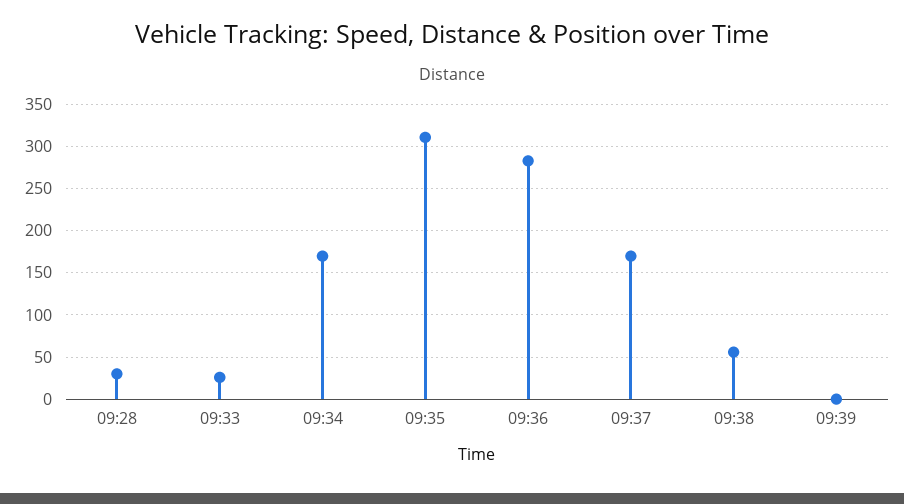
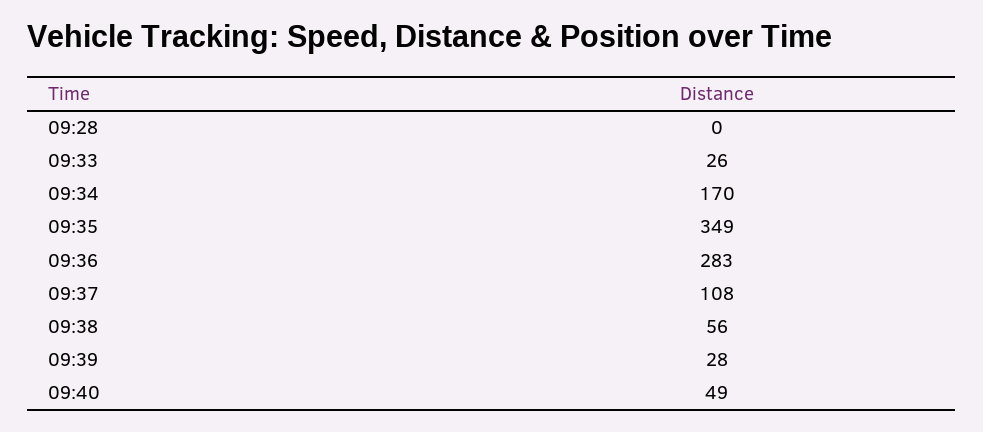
09:28: 30 -> 0
09:35: 310 -> 349
09:37: 170 -> 108
09:39: 0 -> 28
09:40: none -> 49

